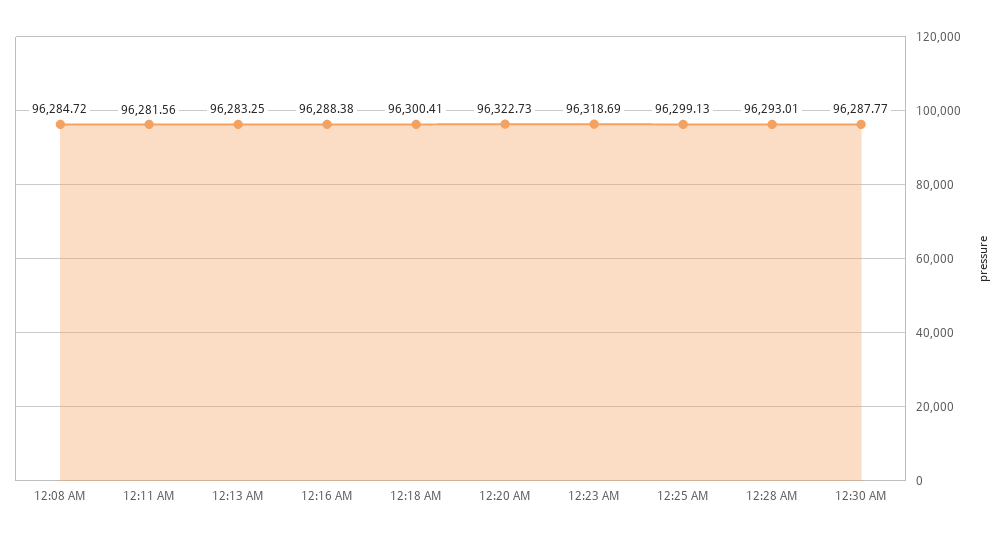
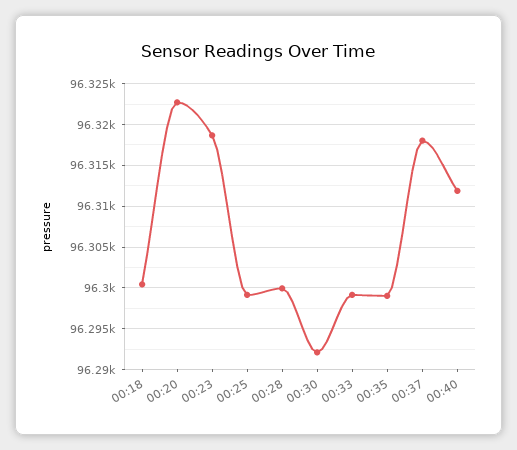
12:08 AM: 96284.72 -> none
12:11 AM: 96281.56 -> none
12:13 AM: 96283.25 -> none
12:16 AM: 96288.38 -> none
12:28 AM: 96293.01 -> 96300
12:30 AM: 96287.77 -> 96292
00:33: none -> 96299
00:35: none -> 96299
00:37: none -> 96318
00:40: none -> 96312

